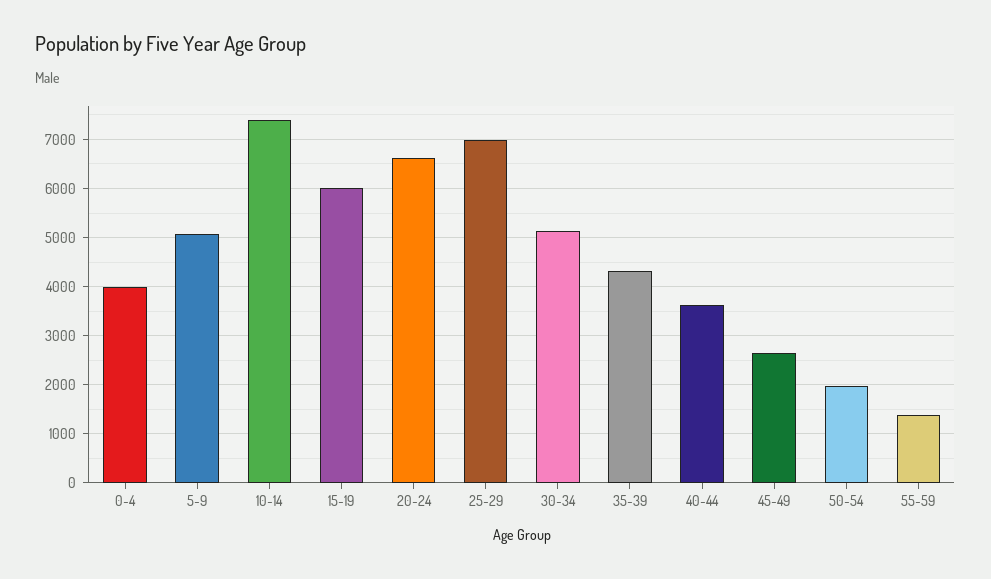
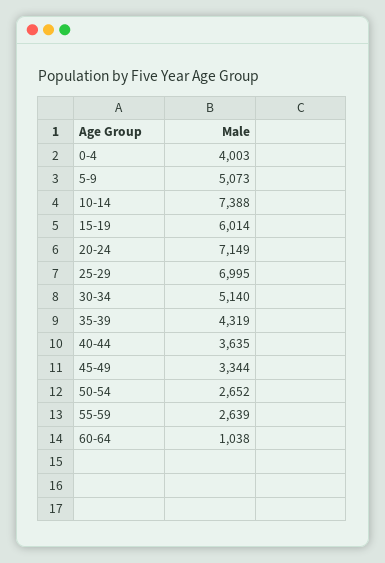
20-24: 6600 -> 7149
45-49: 2600 -> 3344
50-54: 2000 -> 2652
55-59: 1400 -> 2639
60-64: none -> 1038

